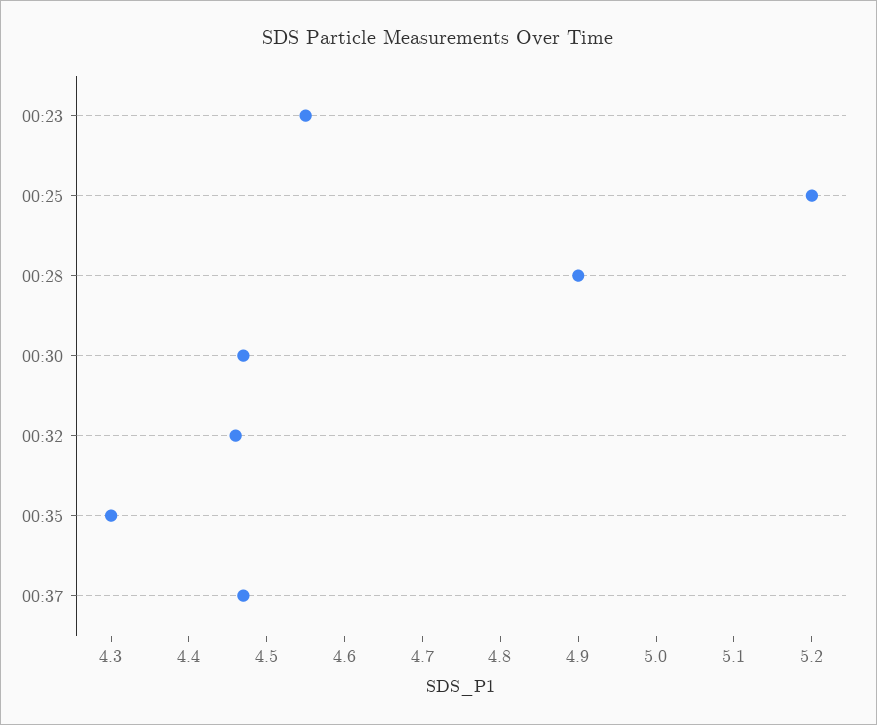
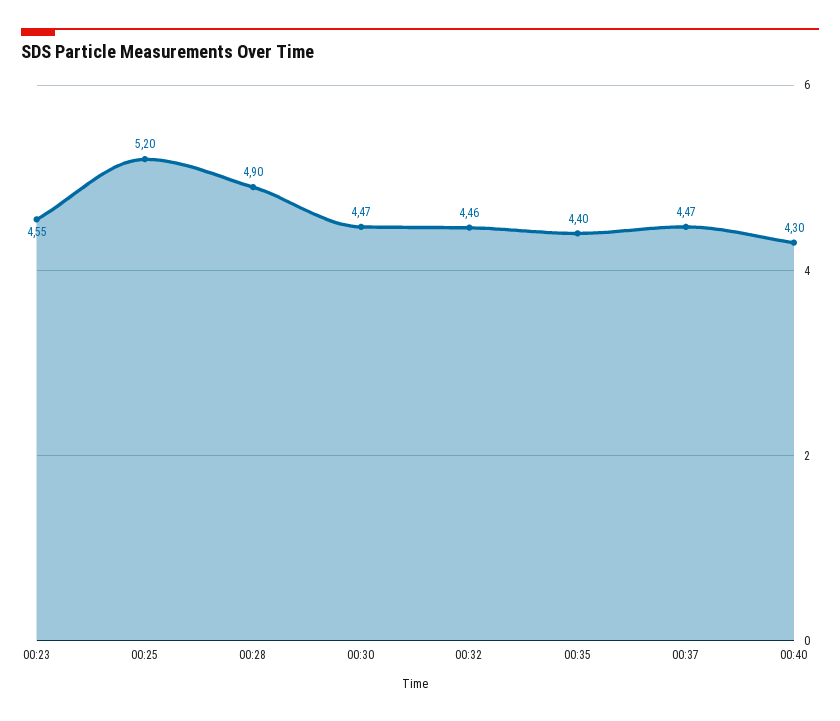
00:35: 4.3 -> 4.4
00:40: none -> 4.3

